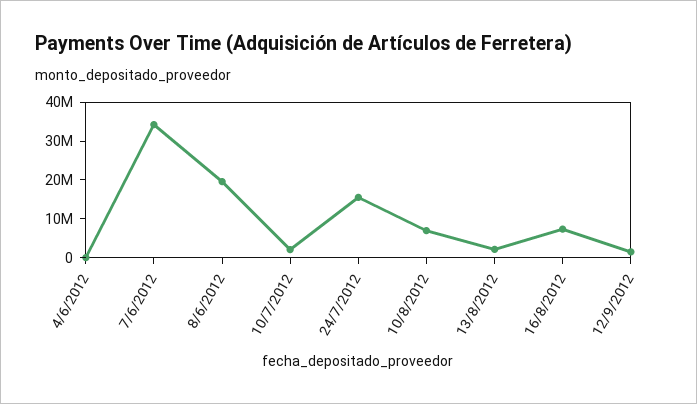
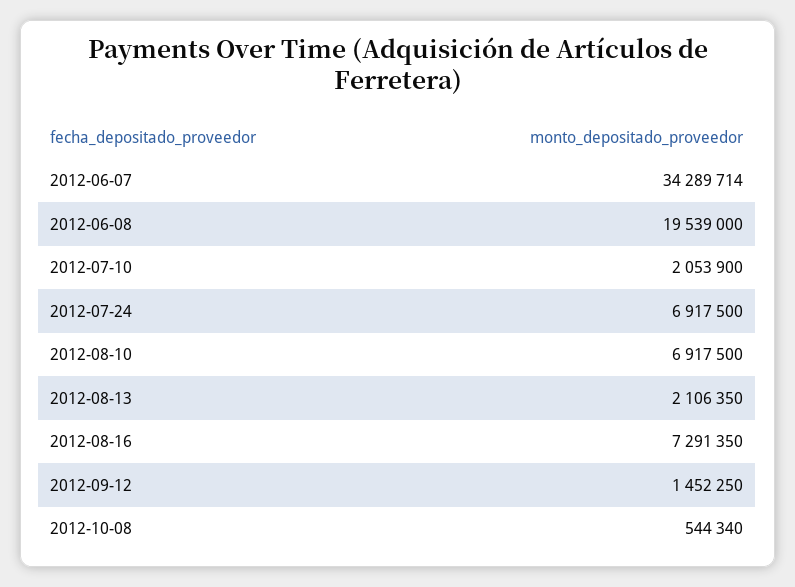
4/6/2012: 0 -> none
24/7/2012: 15000000 -> 6917500
2012-10-08: none -> 544340

